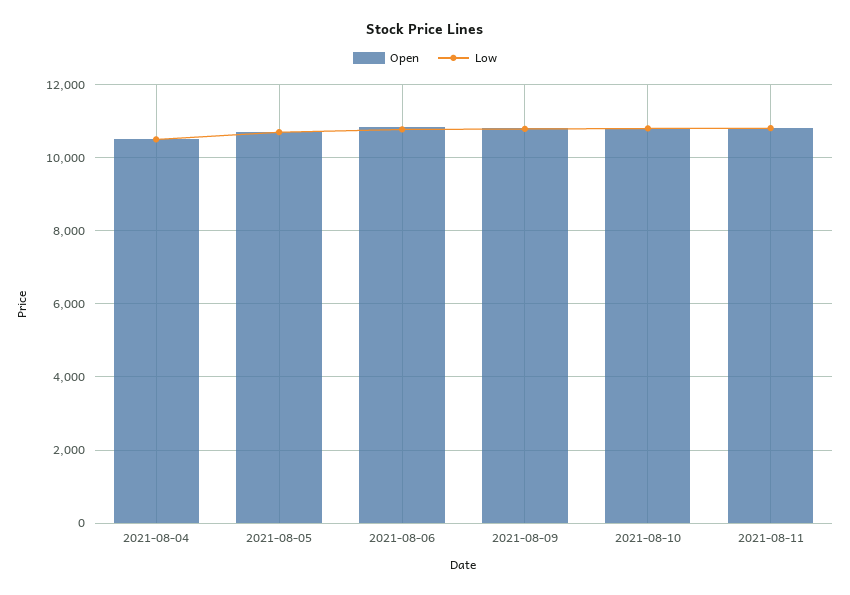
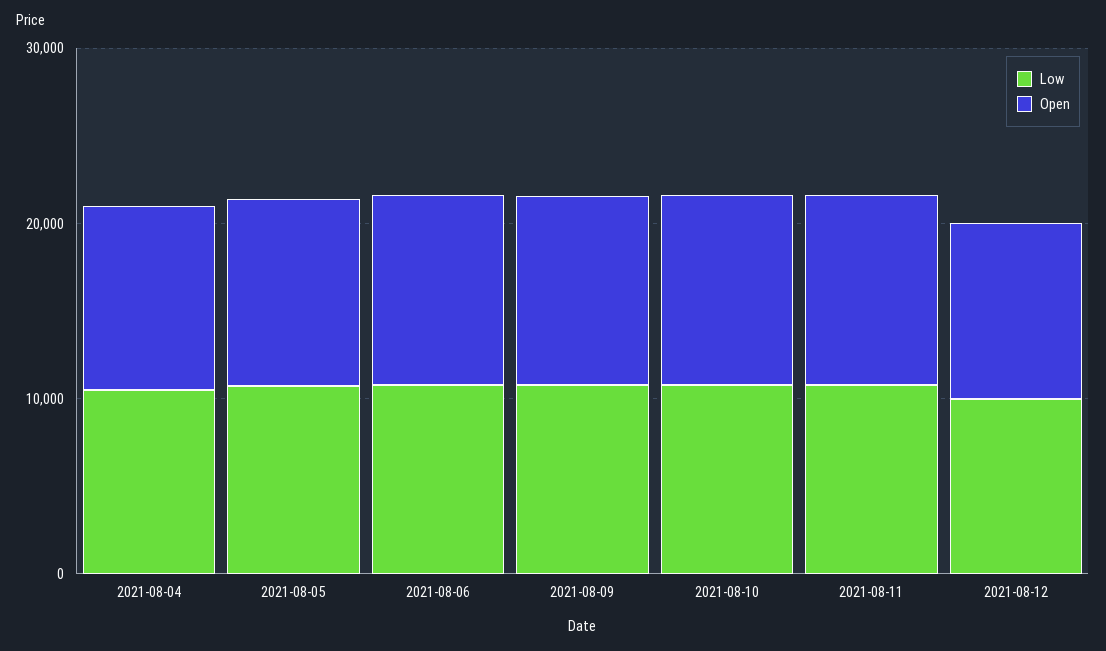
Low, 2021-08-12: none -> 10000
Open, 2021-08-12: none -> 10000

